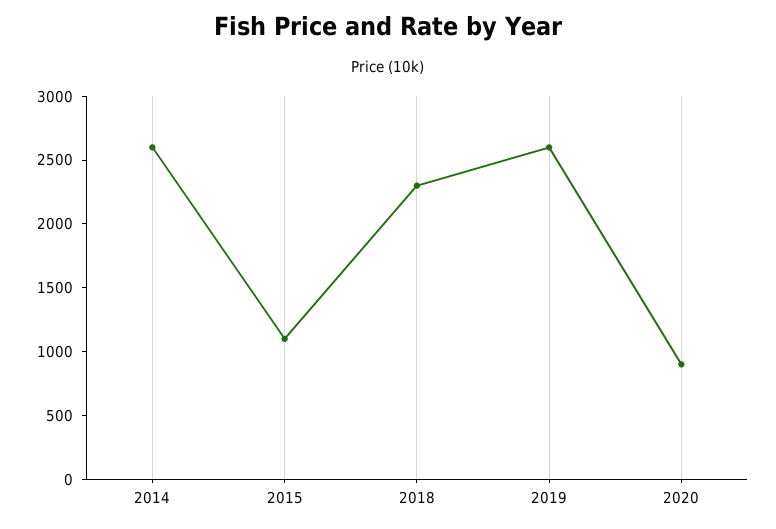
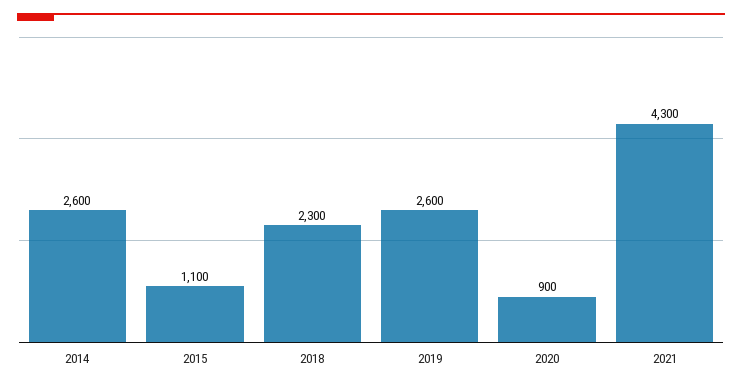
2021: none -> 4300

